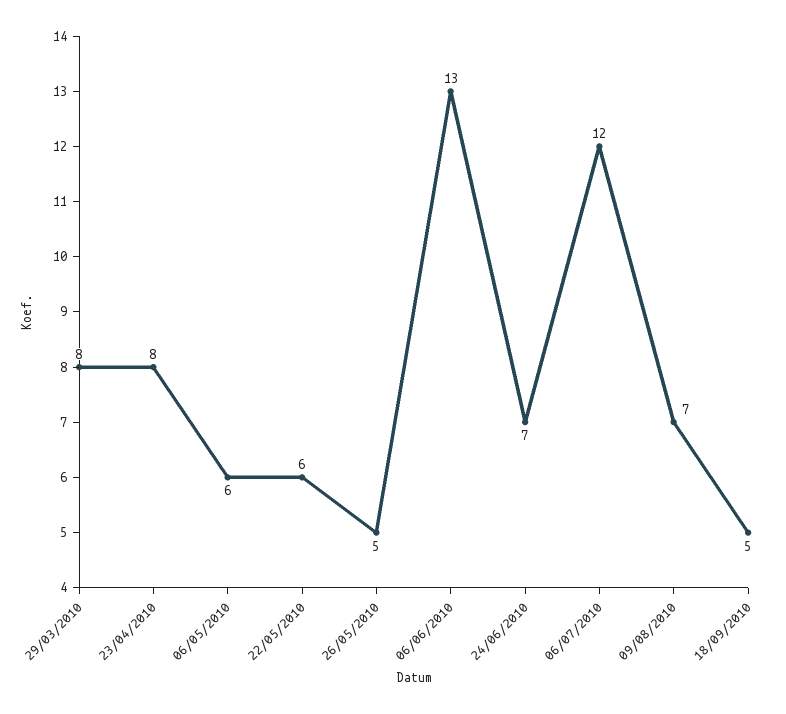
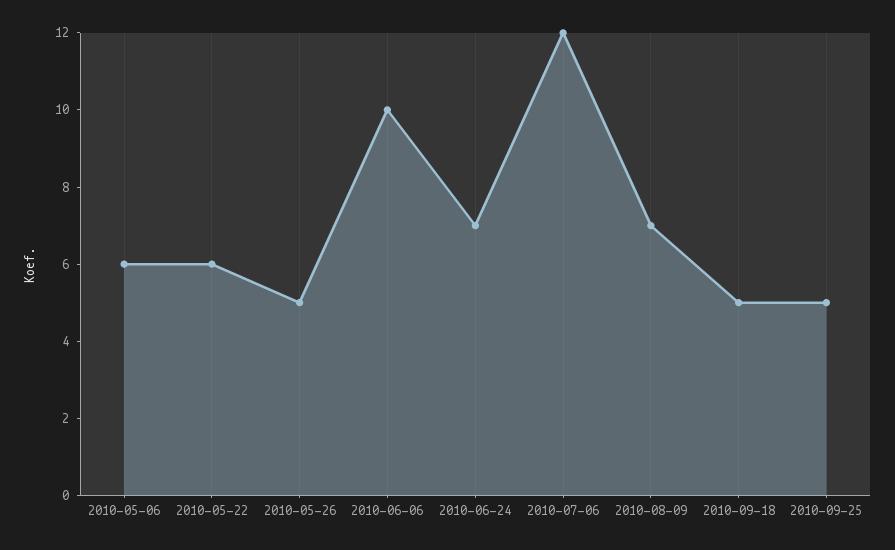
29/03/2010: 8 -> none
23/04/2010: 8 -> none
06/06/2010: 13 -> 10
2010-09-25: none -> 5

